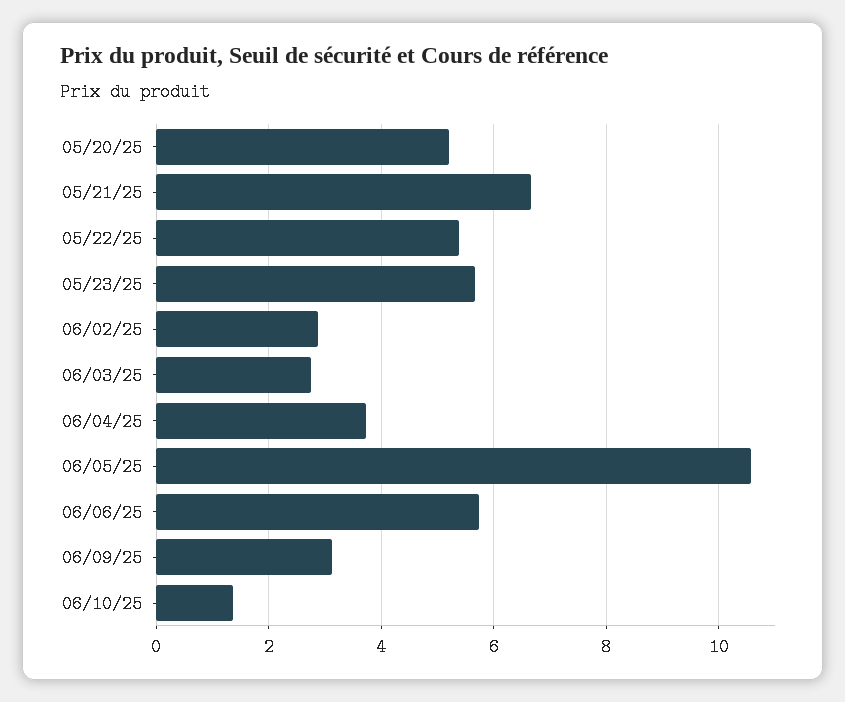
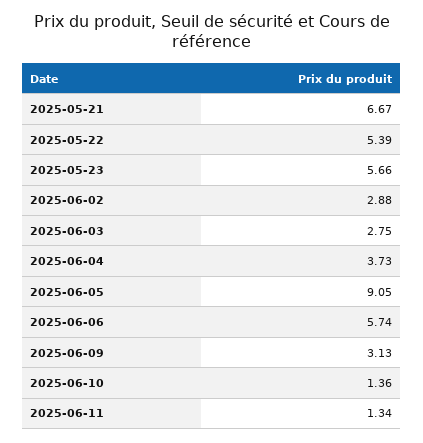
05/20/25: 5.2 -> none
06/05/25: 10.6 -> 9.05
2025-06-11: none -> 1.34

